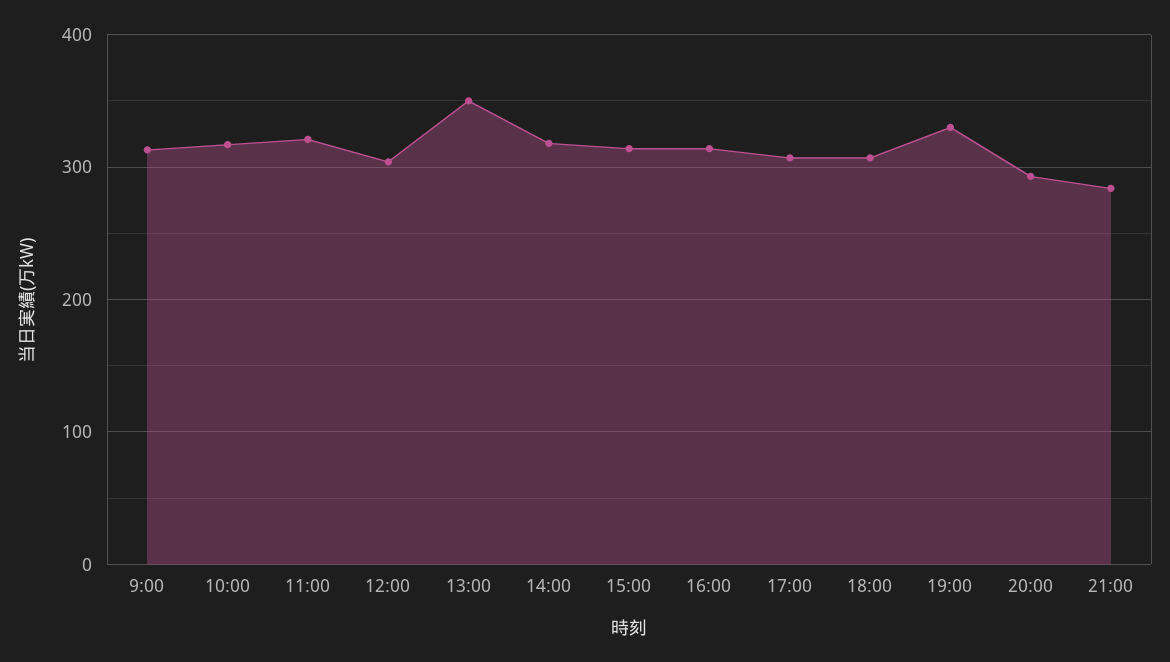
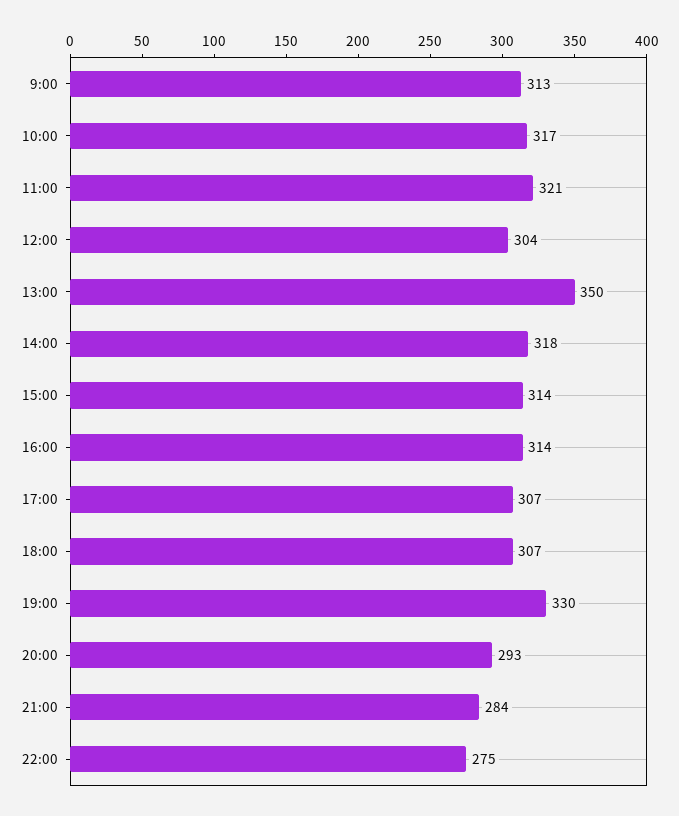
22:00: none -> 275

